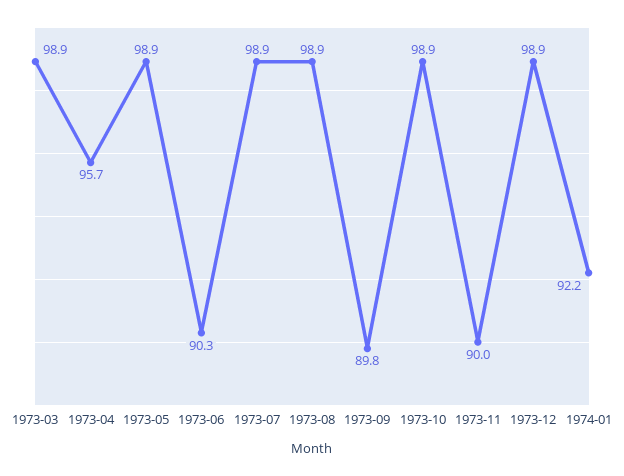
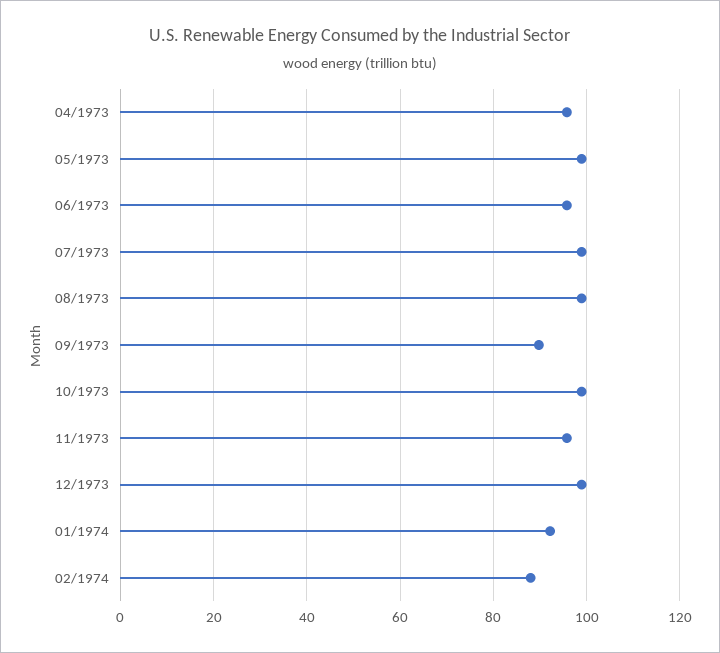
1973-03: 98.9 -> none
1973-06: 90.3 -> 96
1973-11: 90 -> 96
02/1974: none -> 88

